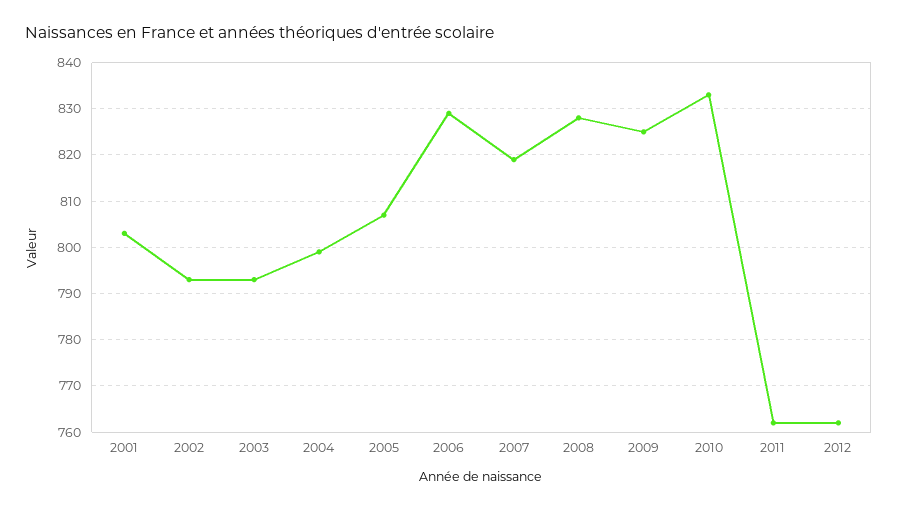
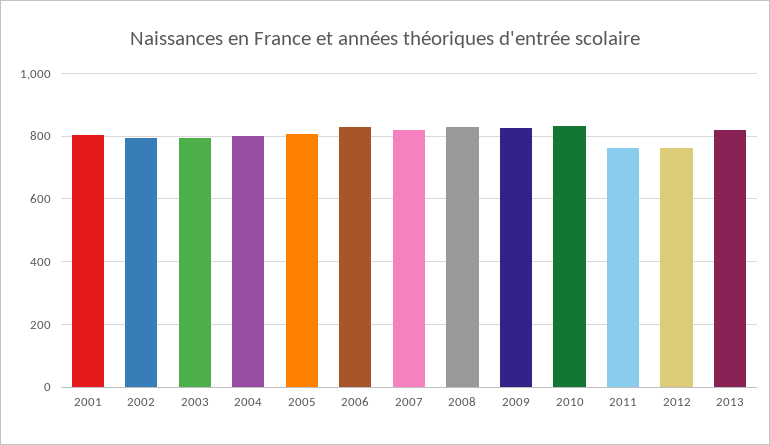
2013: none -> 820

